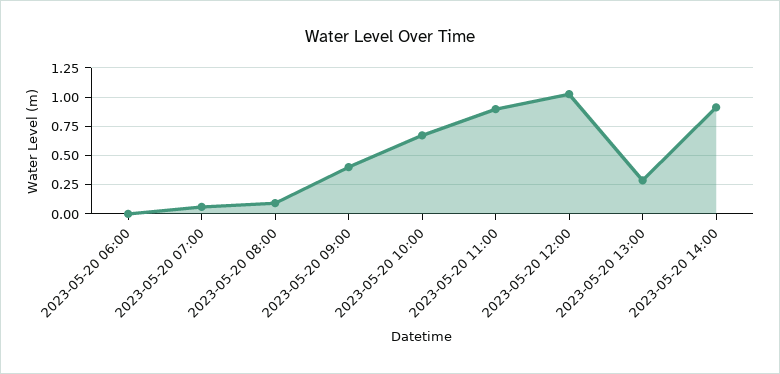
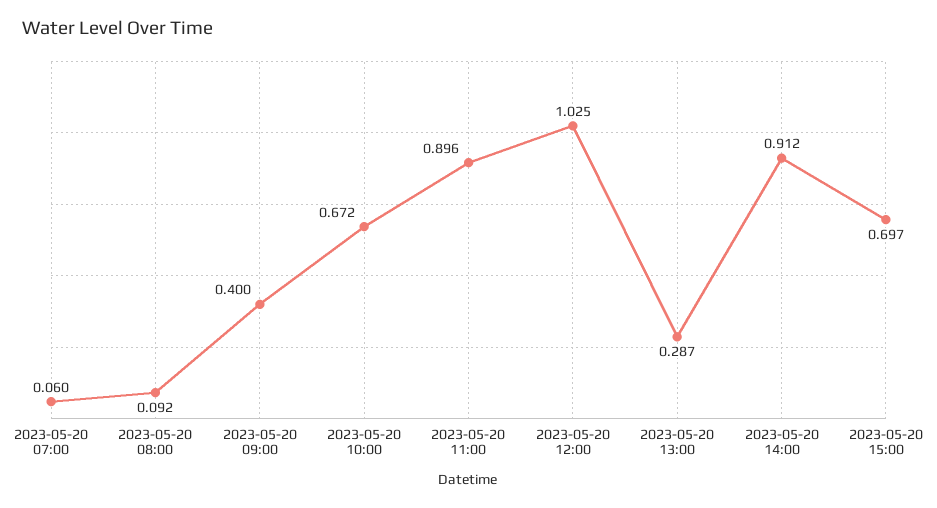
2023-05-20 06:00: 0 -> none
2023-05-20 15:00: none -> 0.697

